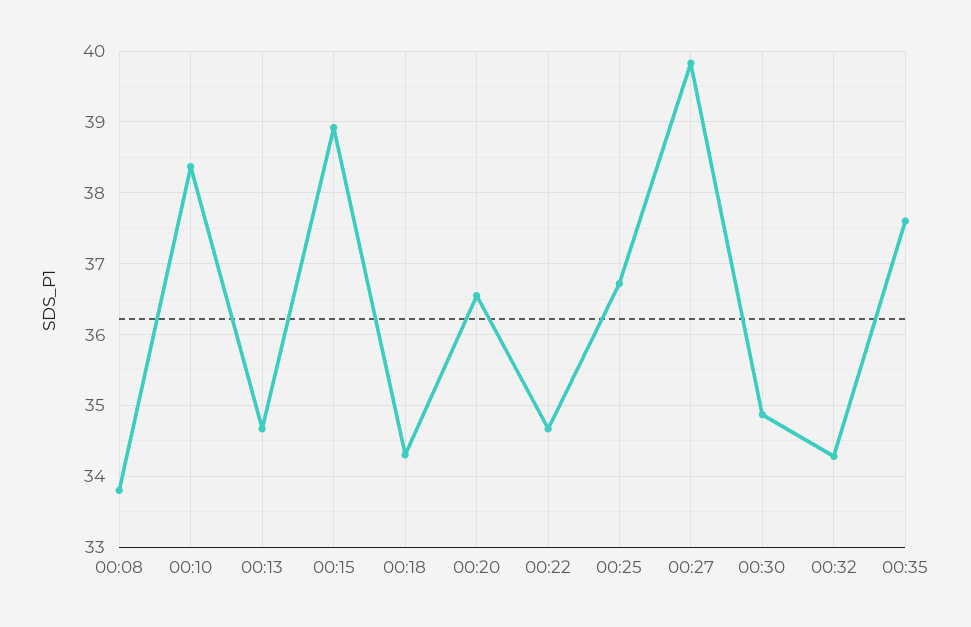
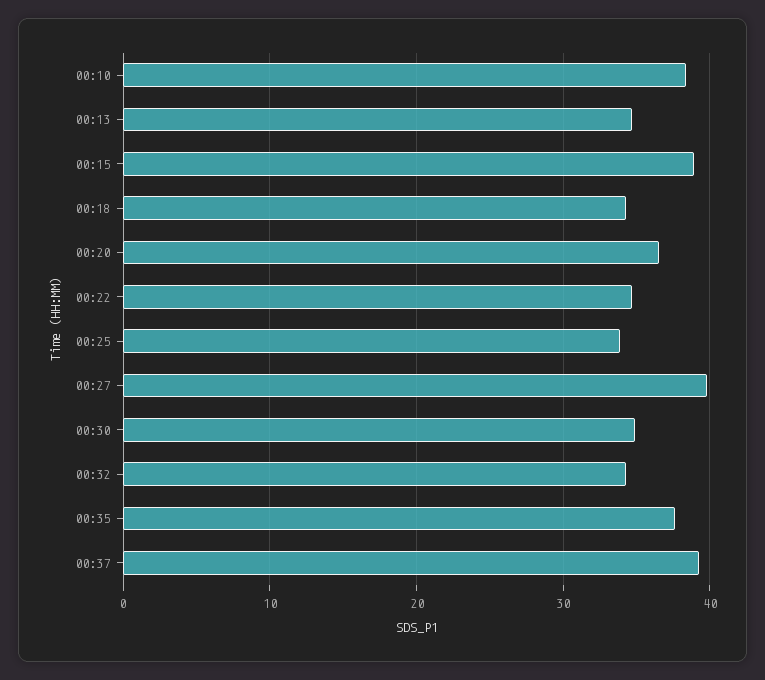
00:08: 33.8 -> none
00:25: 36.7 -> 34
00:37: none -> 39

